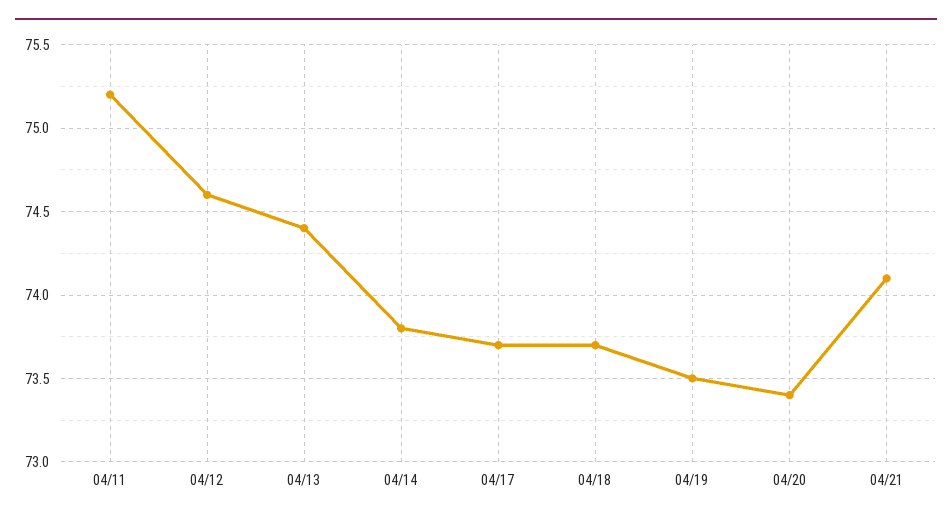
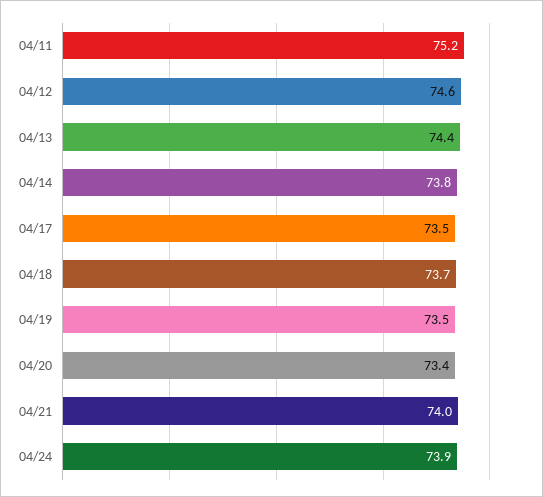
04/17: 73.7 -> 73.5
04/21: 74.1 -> 74
04/24: none -> 73.9

